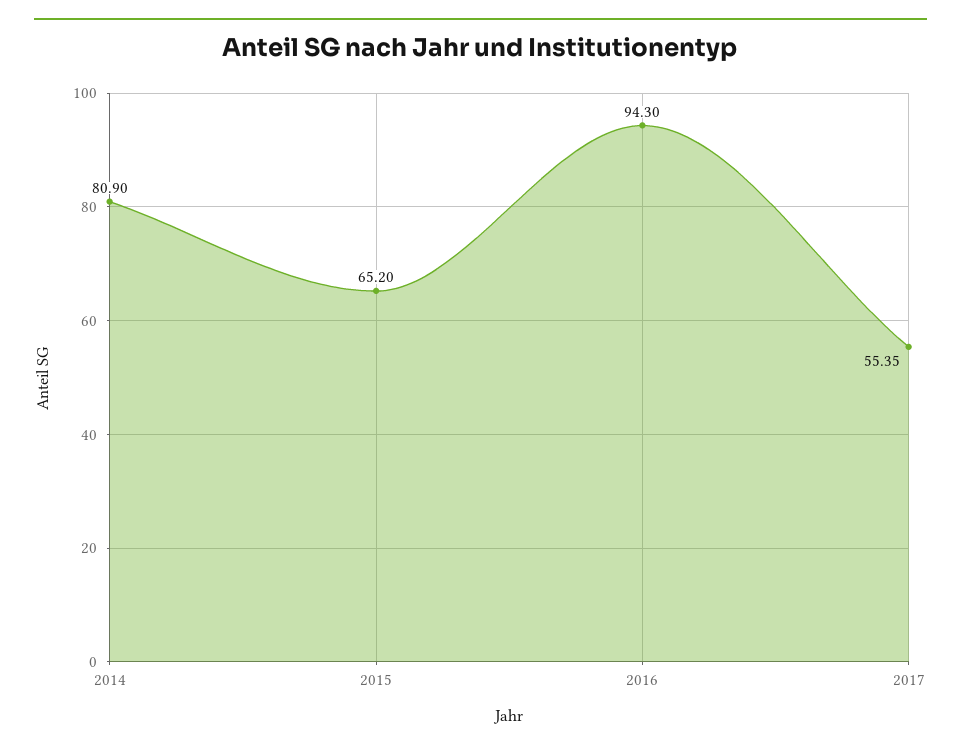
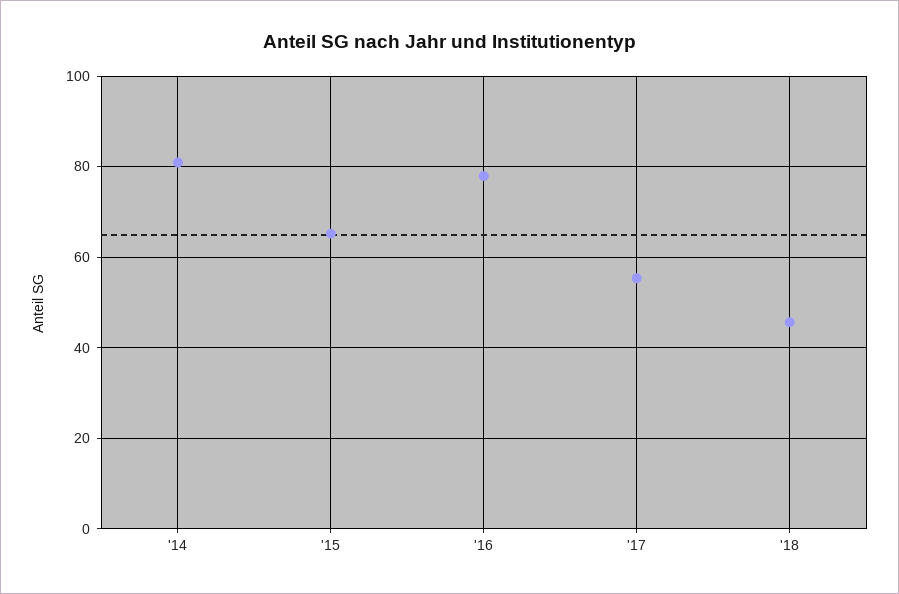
2016: 94.3 -> 78
'18: none -> 46

